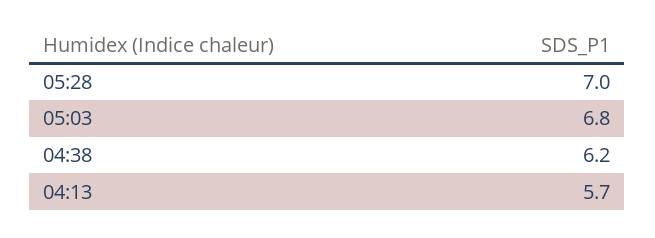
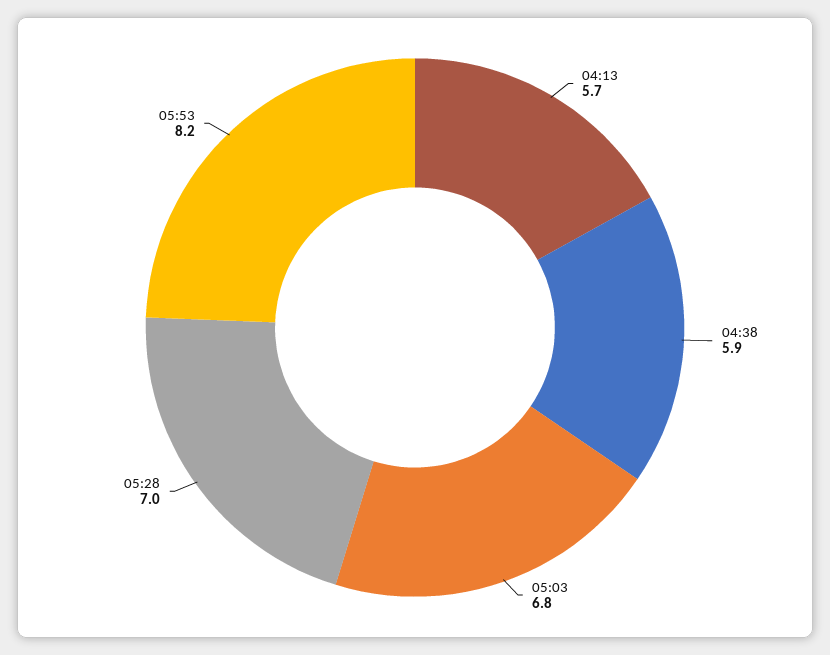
04:38: 6.2 -> 5.9
05:53: none -> 8.2

